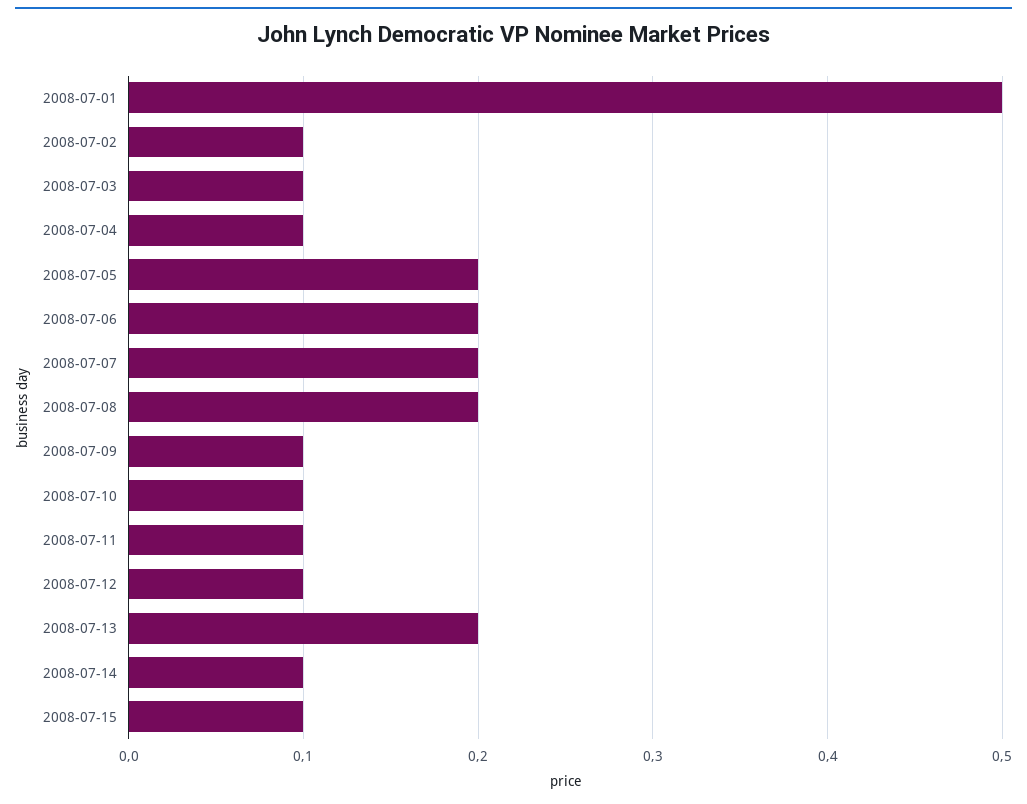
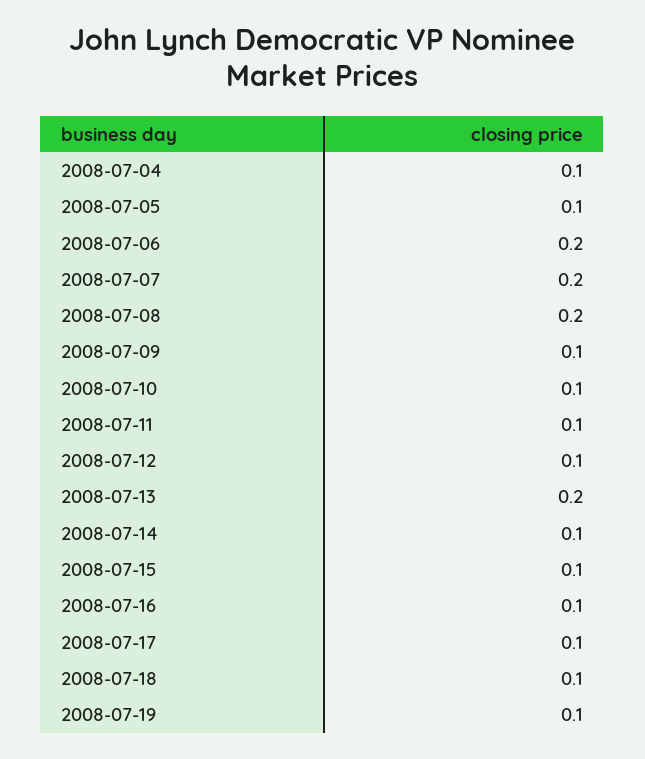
2008-07-01: 0.5 -> none
2008-07-02: 0.1 -> none
2008-07-03: 0.1 -> none
2008-07-05: 0.2 -> 0.1
2008-07-16: none -> 0.1
2008-07-17: none -> 0.1
2008-07-18: none -> 0.1
2008-07-19: none -> 0.1

